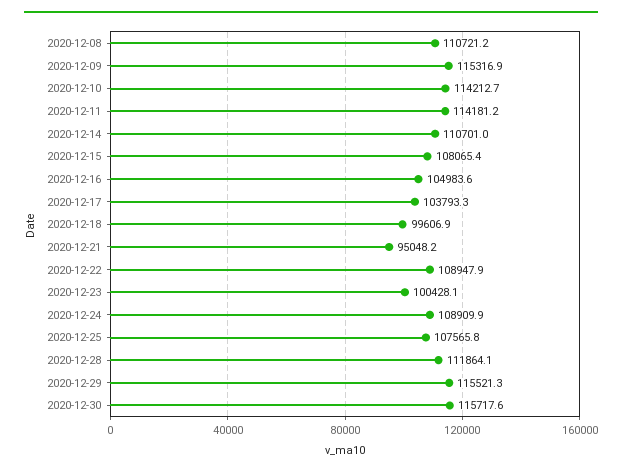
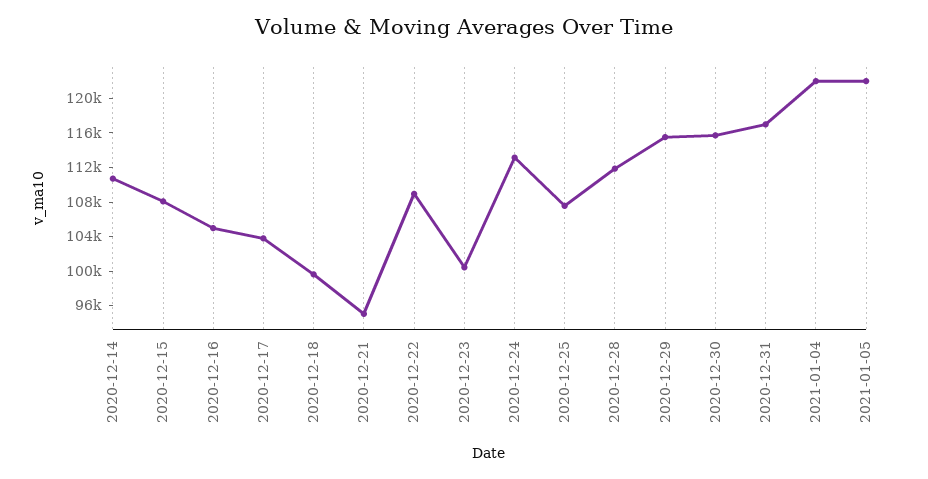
2020-12-08: 110721.2 -> none
2020-12-09: 115316.9 -> none
2020-12-10: 114212.7 -> none
2020-12-11: 114181.2 -> none
2020-12-24: 108909.9 -> 113000
2020-12-31: none -> 117000
2021-01-04: none -> 122000
2021-01-05: none -> 122000

